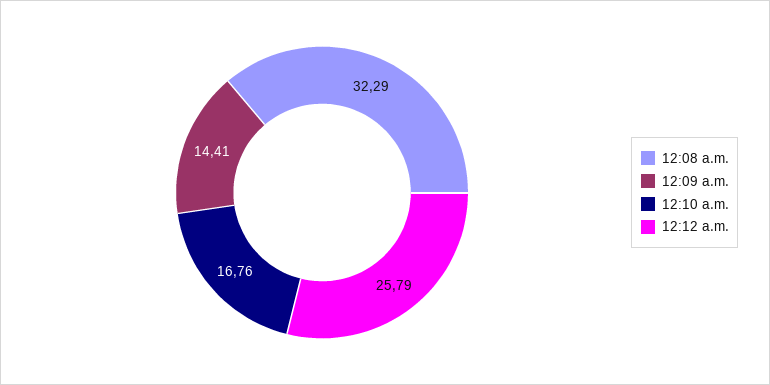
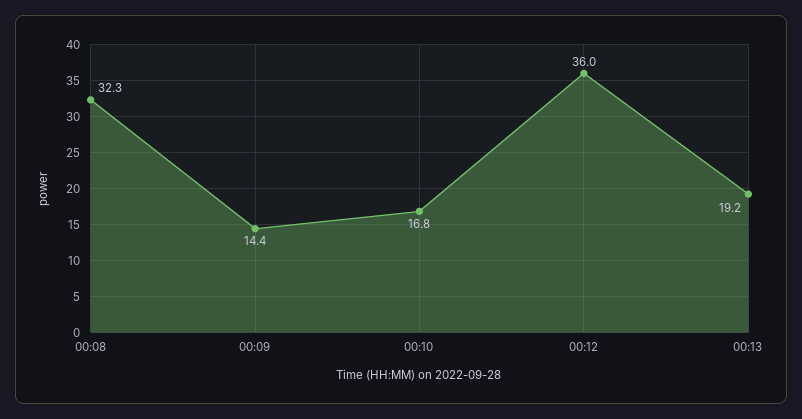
12:12 a.m.: 25.79 -> 36
00:13: none -> 19.2

